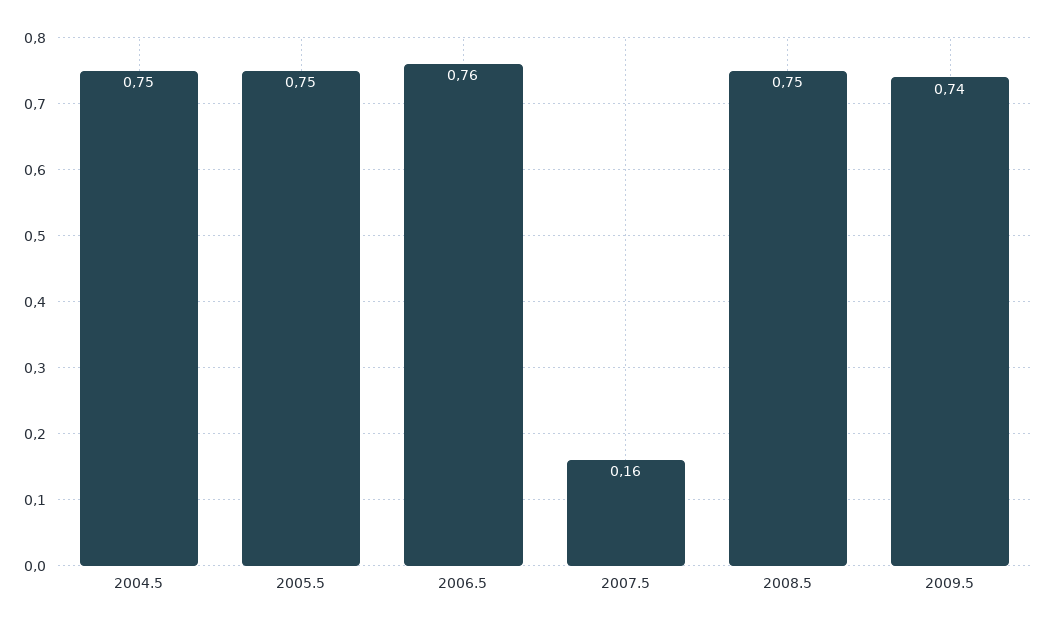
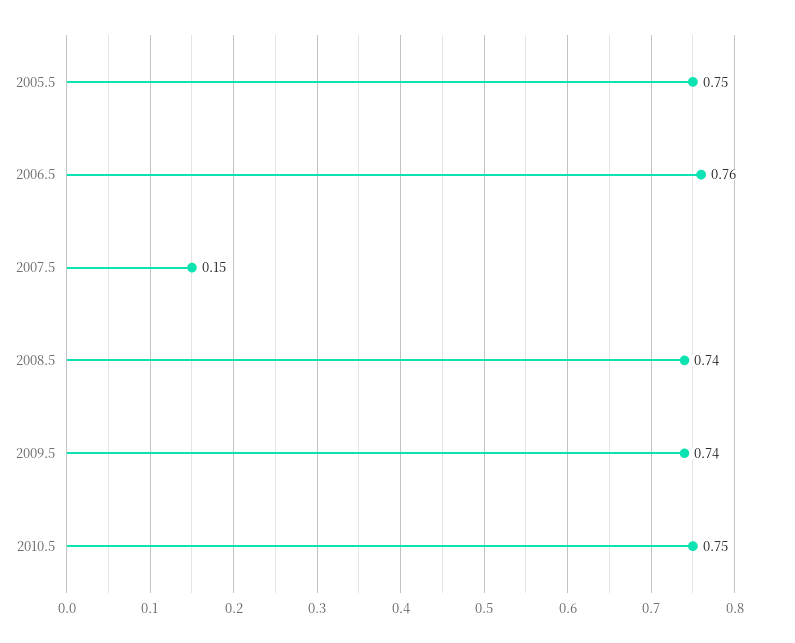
2004.5: 0.75 -> none
2007.5: 0.16 -> 0.15
2008.5: 0.75 -> 0.74
2010.5: none -> 0.75

